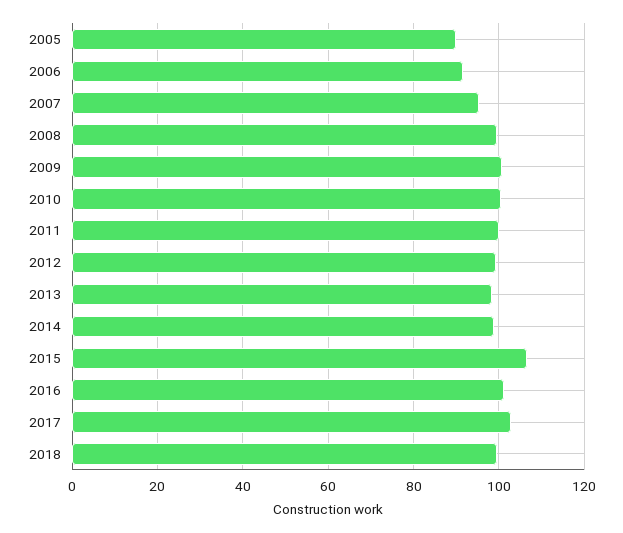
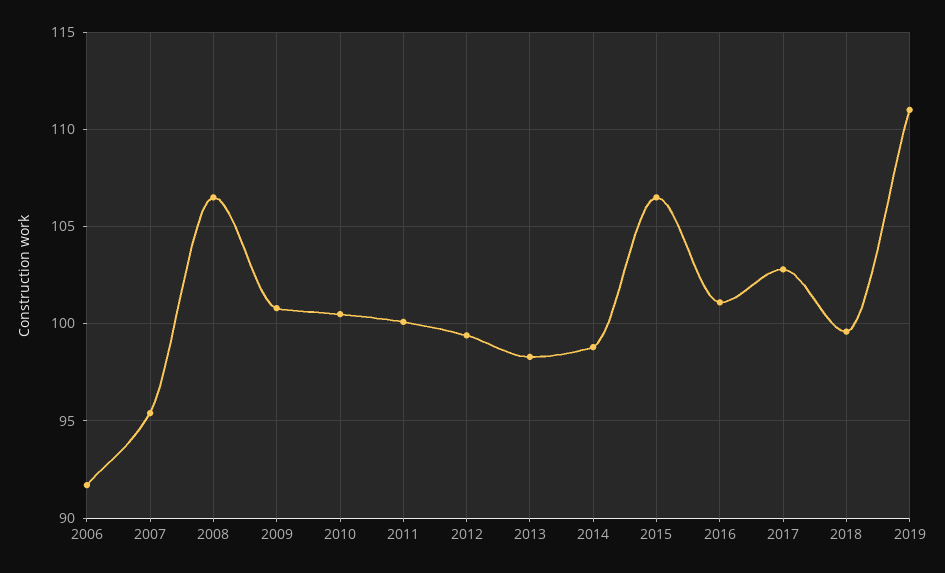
2005: 90 -> none
2008: 100 -> 106.5
2019: none -> 111

